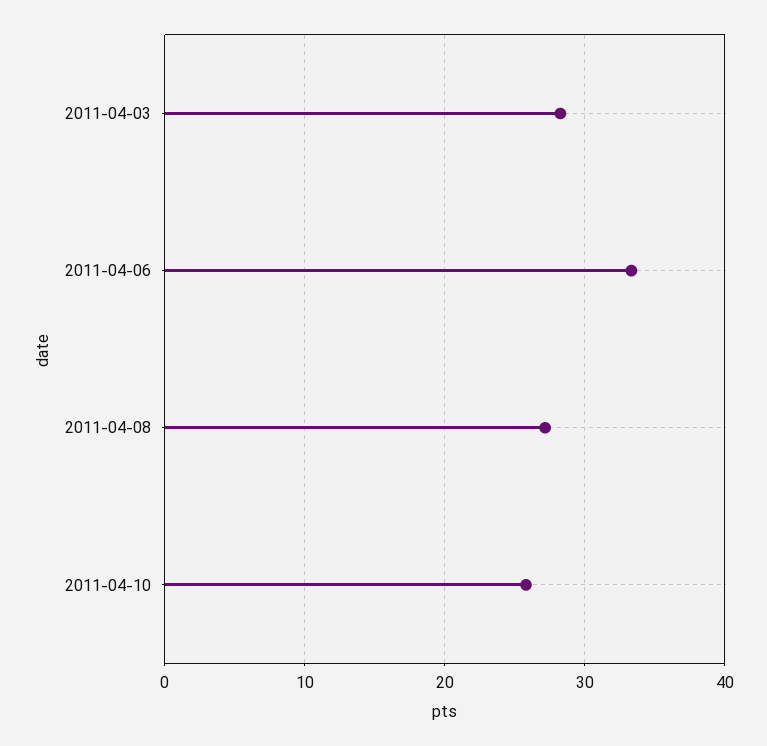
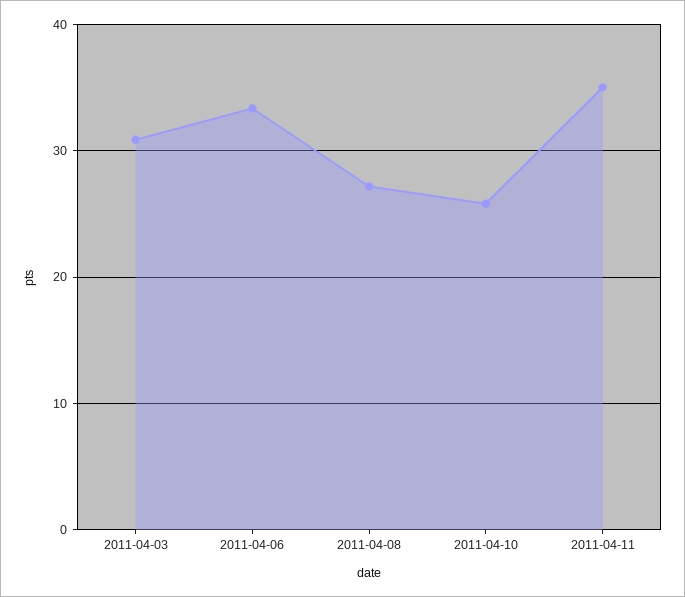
2011-04-03: 28 -> 31
2011-04-11: none -> 35

